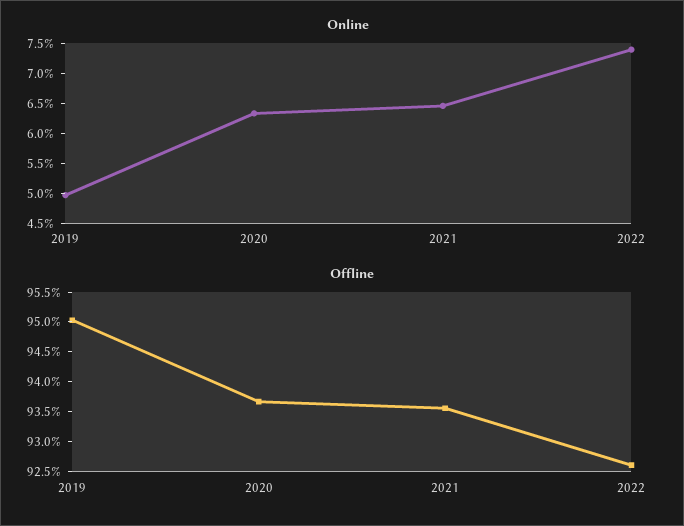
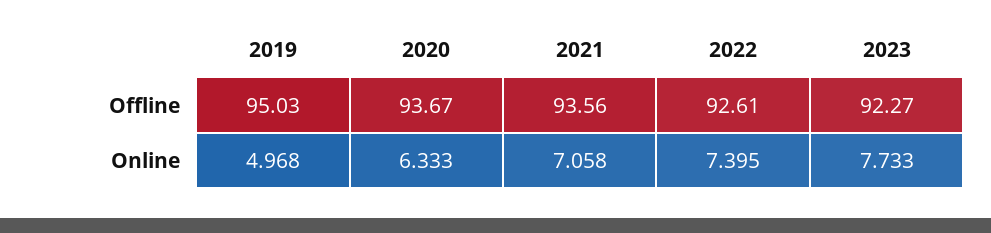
Online, 2021: 6.5 -> 7.058
Offline, 2023: none -> 92.27
Online, 2023: none -> 7.733

